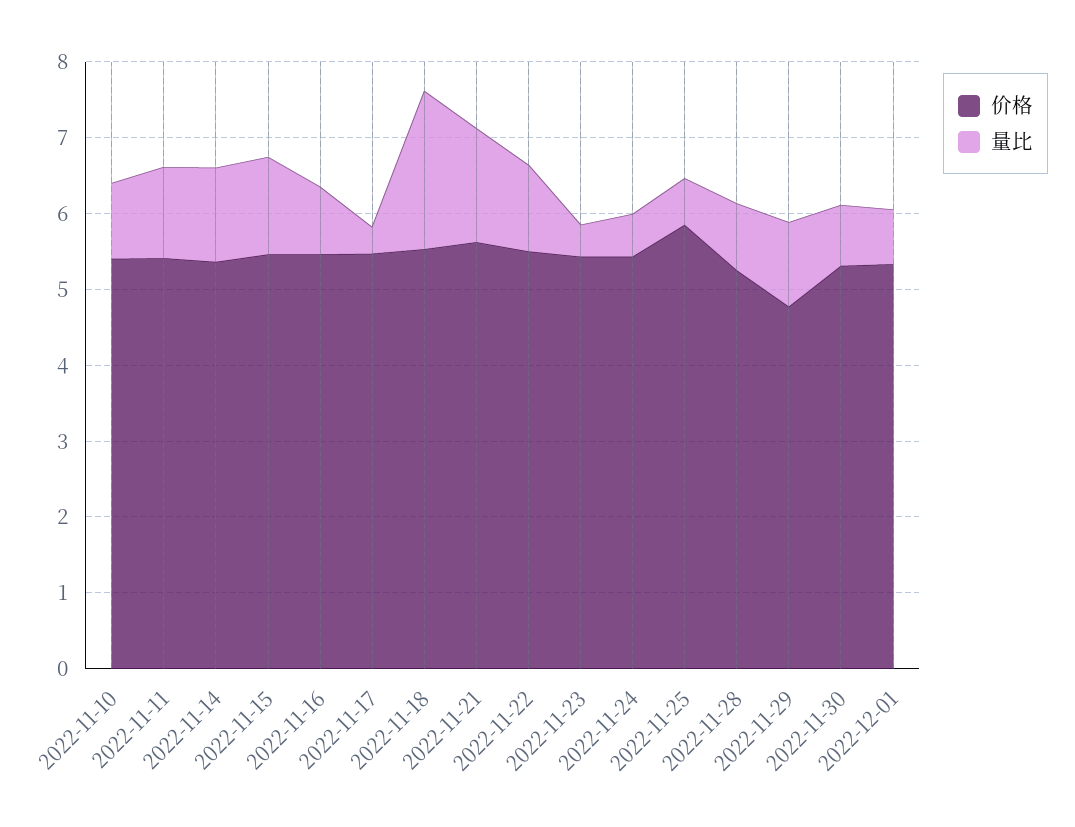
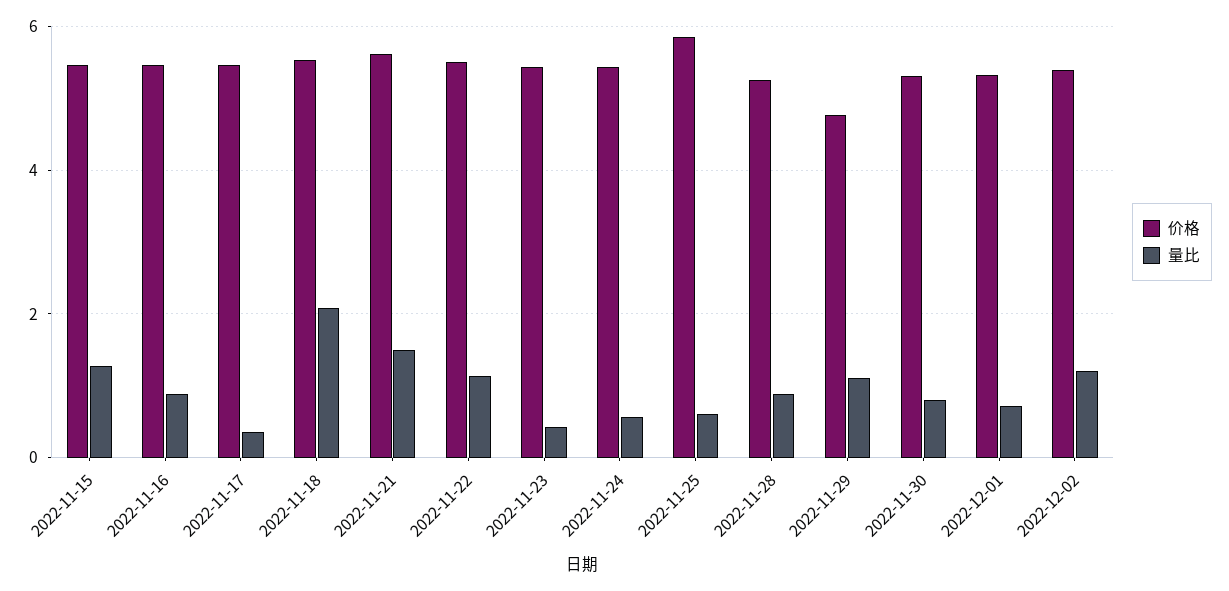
价格, 2022-11-10: 5.4 -> none
量比, 2022-11-10: 1 -> none
价格, 2022-11-11: 5.4 -> none
量比, 2022-11-11: 1.2 -> none
价格, 2022-11-14: 5.4 -> none
量比, 2022-11-14: 1.2 -> none
价格, 2022-12-02: none -> 5.4
量比, 2022-12-02: none -> 1.2

